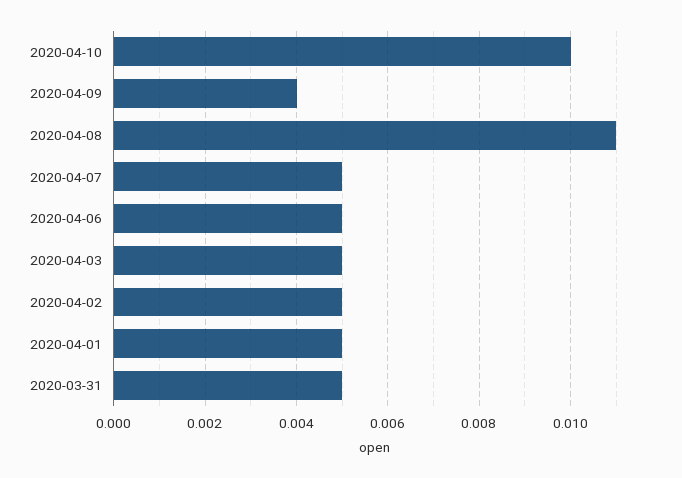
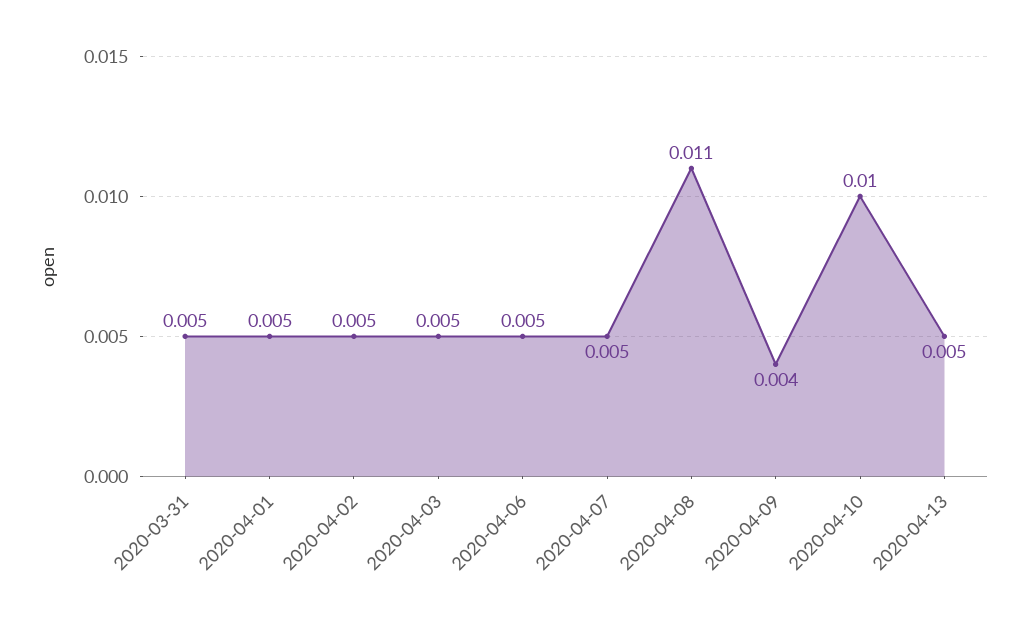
2020-04-13: none -> 0.005

